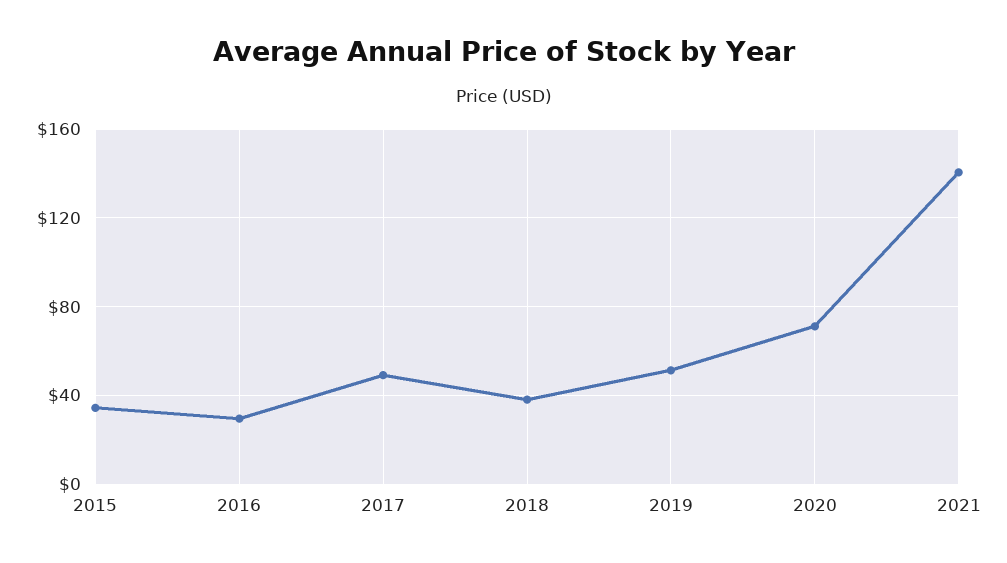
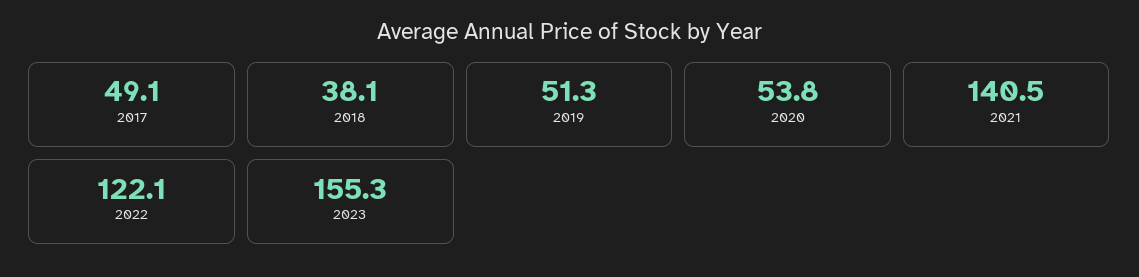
2015: 35 -> none
2016: 30 -> none
2020: 70 -> 53.8
2022: none -> 122.1
2023: none -> 155.3

